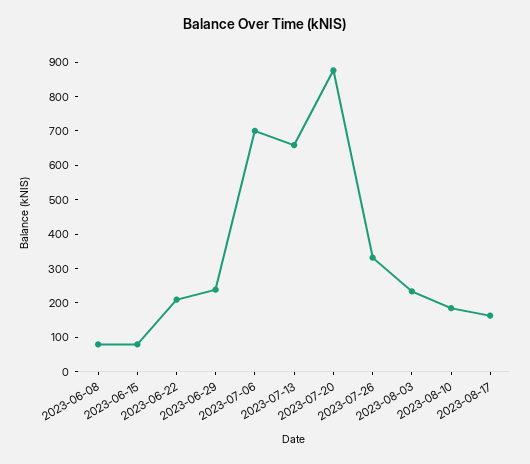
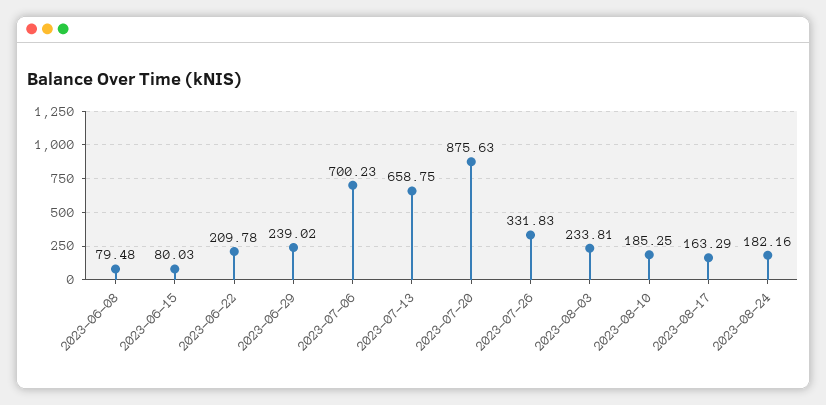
2023-08-24: none -> 182.16

